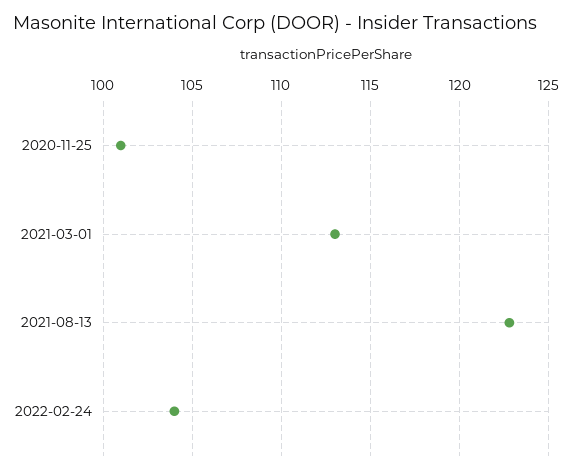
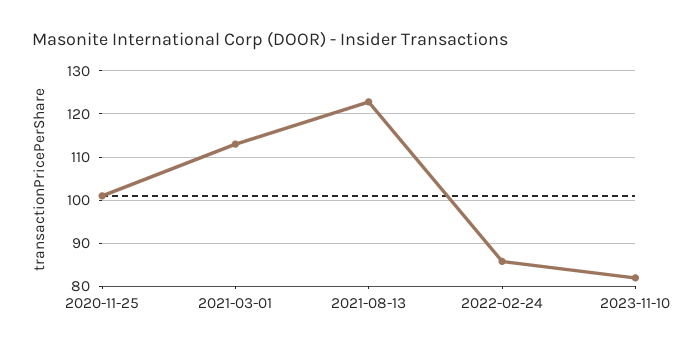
2022-02-24: 104 -> 86
2023-11-10: none -> 82

